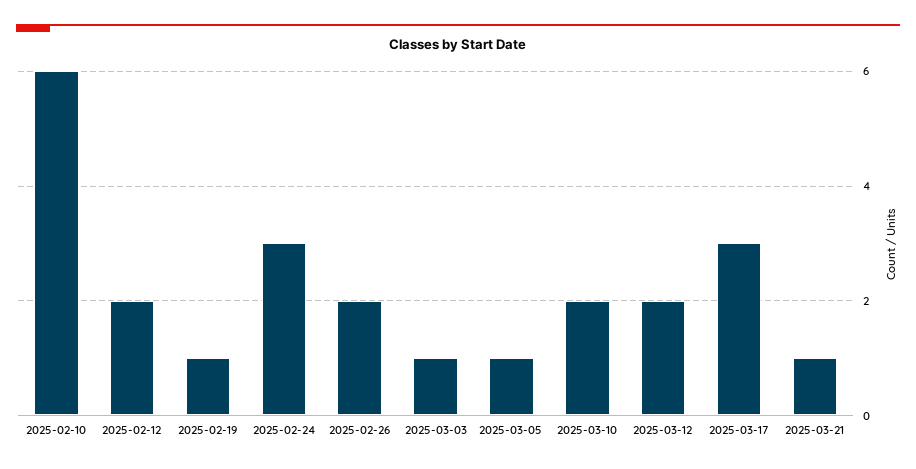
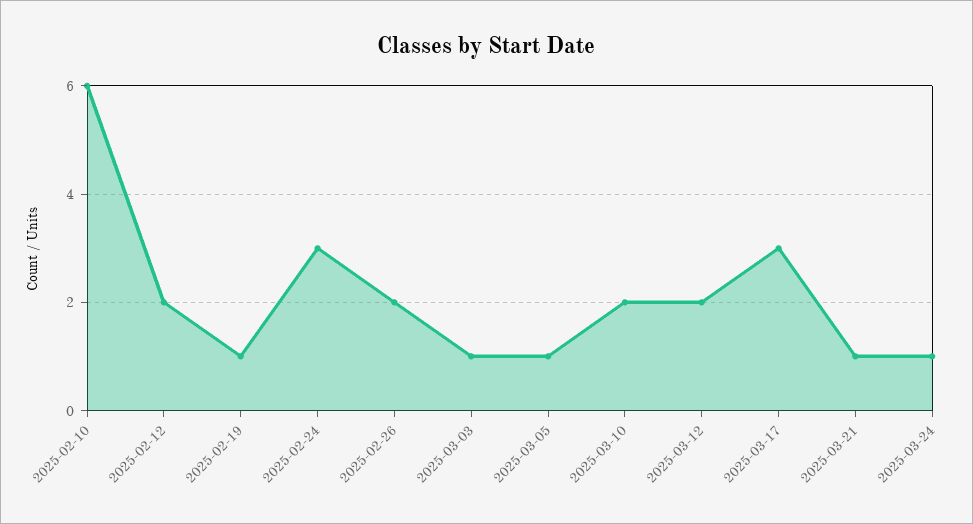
2025-03-24: none -> 1

